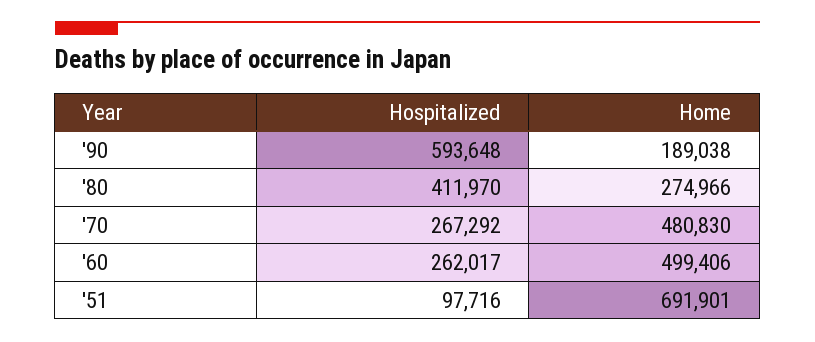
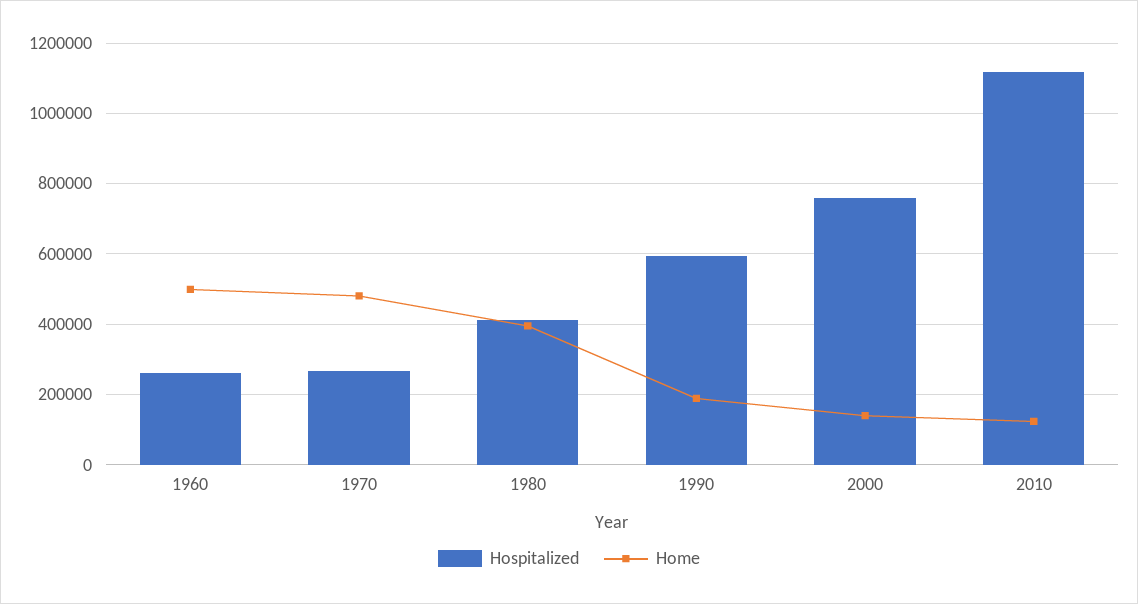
Home, '80: 274966 -> 400000
Hospitalized, '51: 97716 -> none
Home, '51: 691901 -> none
Hospitalized, 2000: none -> 760000
Home, 2000: none -> 140000
Hospitalized, 2010: none -> 1120000
Home, 2010: none -> 120000

